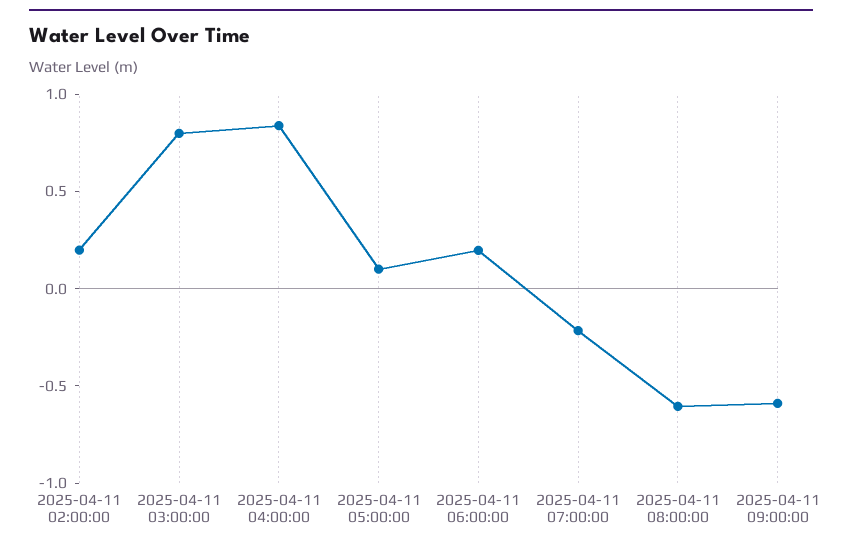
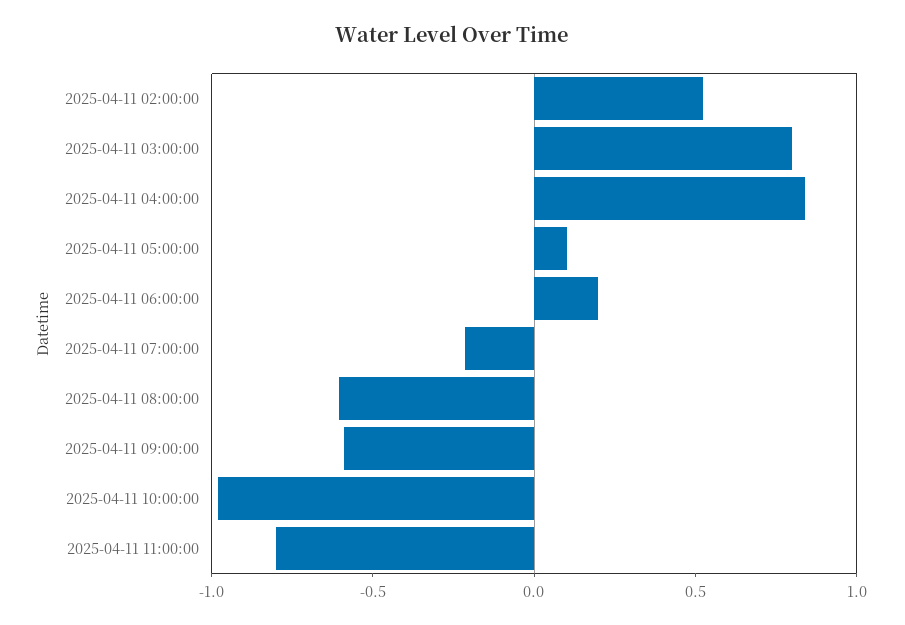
2025-04-11 02:00:00: 0.2 -> 0.5
2025-04-11 10:00:00: none -> -1
2025-04-11 11:00:00: none -> -0.8

